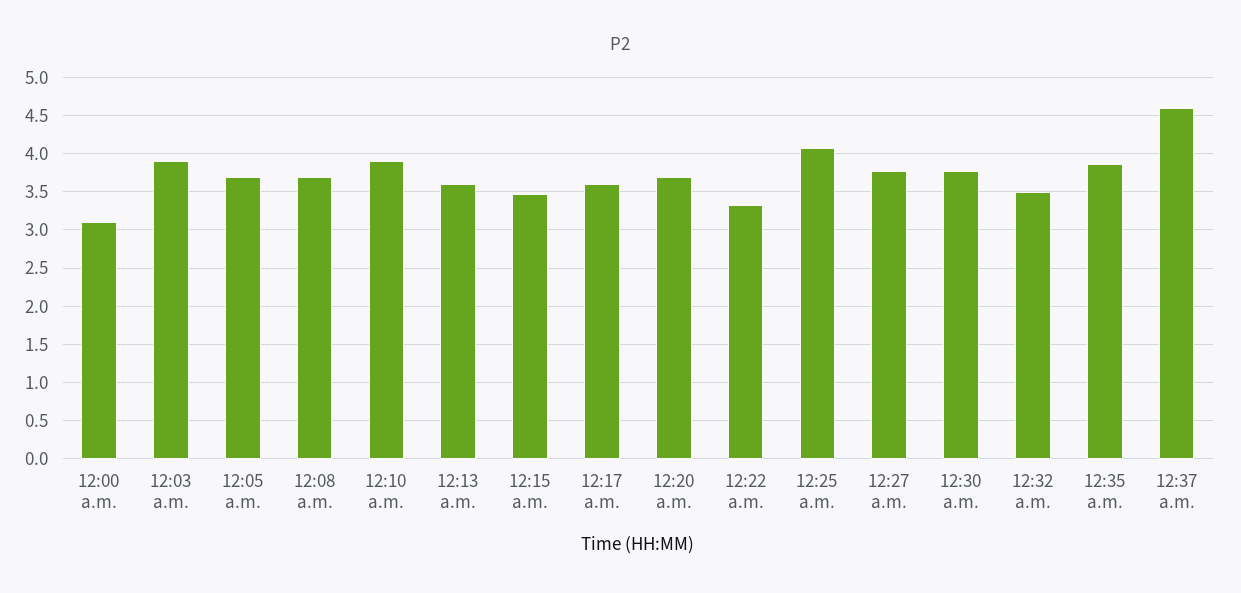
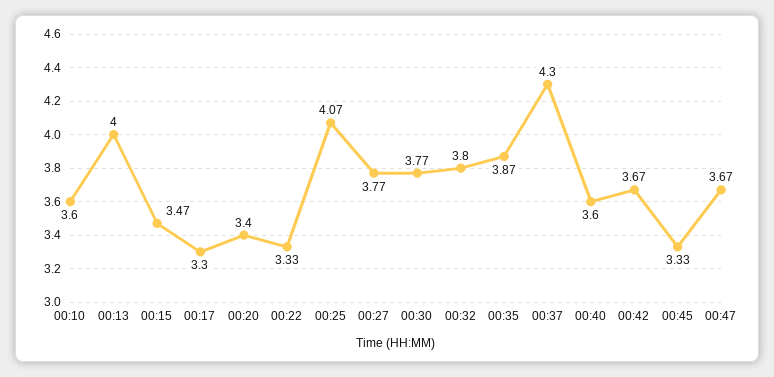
12:00 a.m.: 3.1 -> none
12:03 a.m.: 3.9 -> none
12:05 a.m.: 3.7 -> none
12:08 a.m.: 3.7 -> none
12:10 a.m.: 3.9 -> 3.6
12:13 a.m.: 3.6 -> 4
12:17 a.m.: 3.6 -> 3.3
12:20 a.m.: 3.7 -> 3.4
12:32 a.m.: 3.5 -> 3.8
12:37 a.m.: 4.6 -> 4.3
00:40: none -> 3.6
00:42: none -> 3.67
00:45: none -> 3.33
00:47: none -> 3.67

